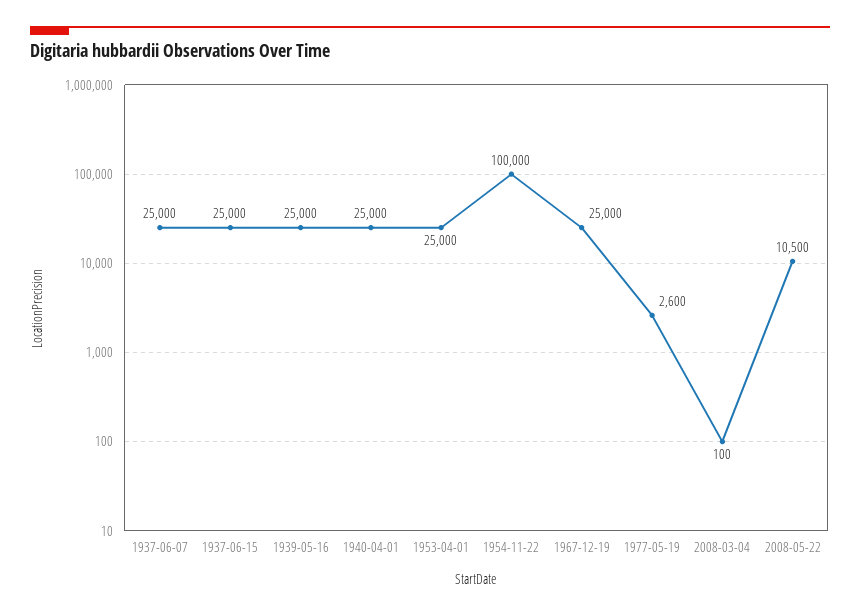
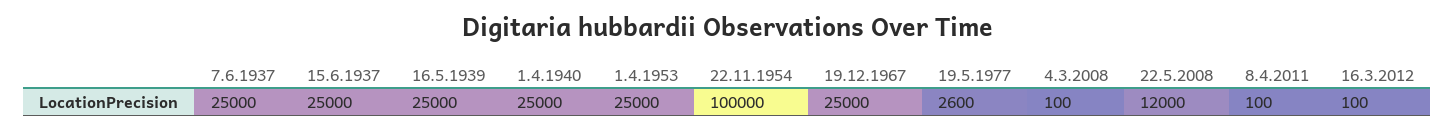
2008-05-22: 10500 -> 12000
8.4.2011: none -> 100
16.3.2012: none -> 100

